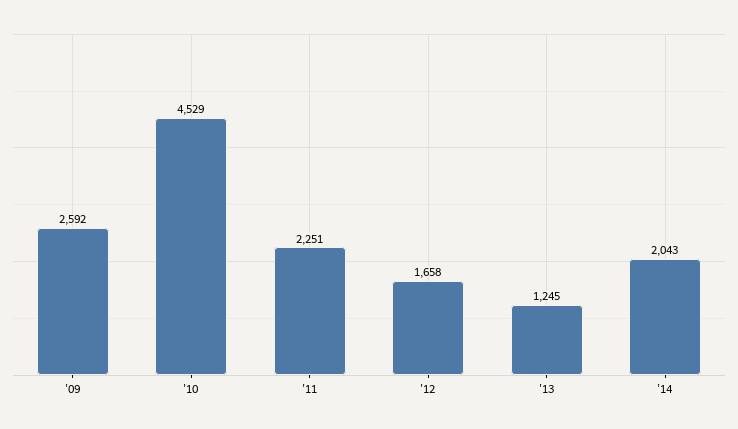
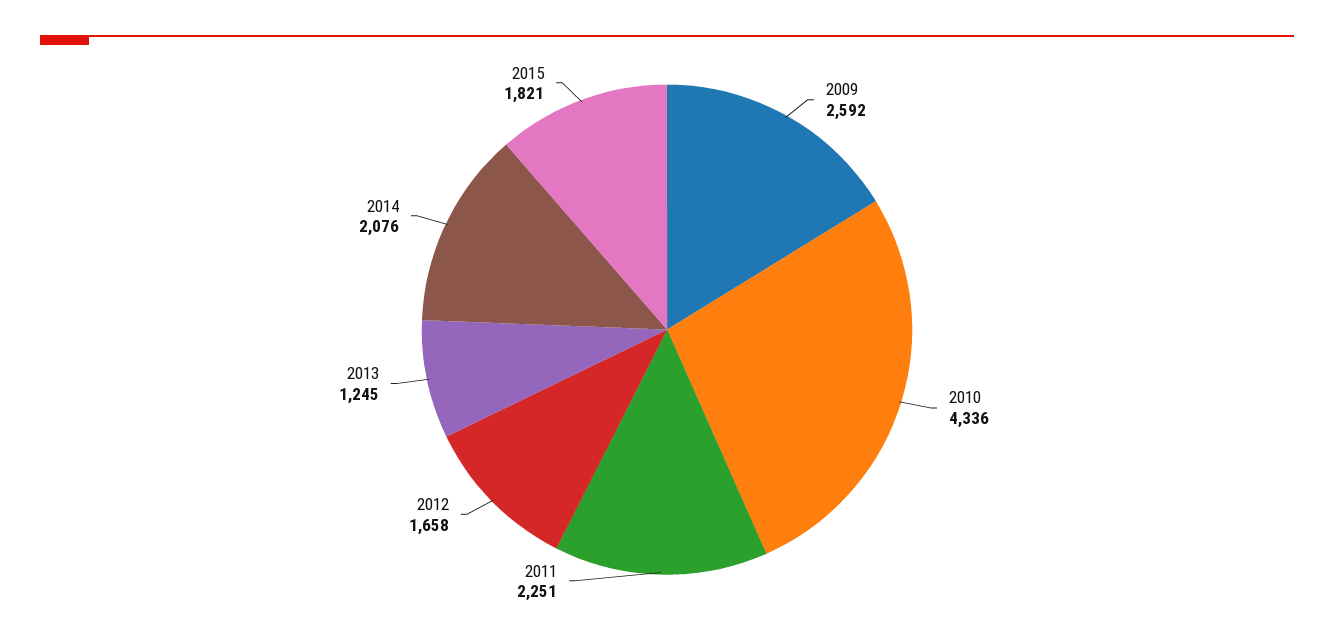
'10: 4529 -> 4336
'14: 2043 -> 2076
2015: none -> 1821

